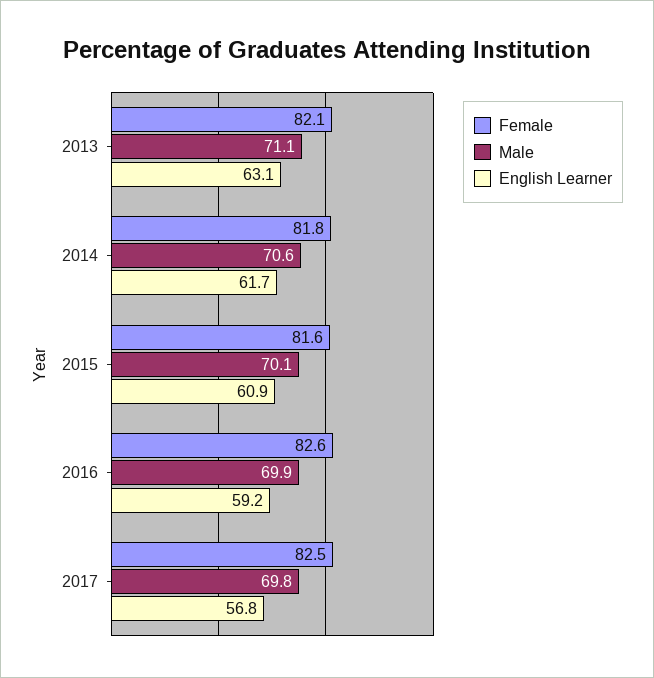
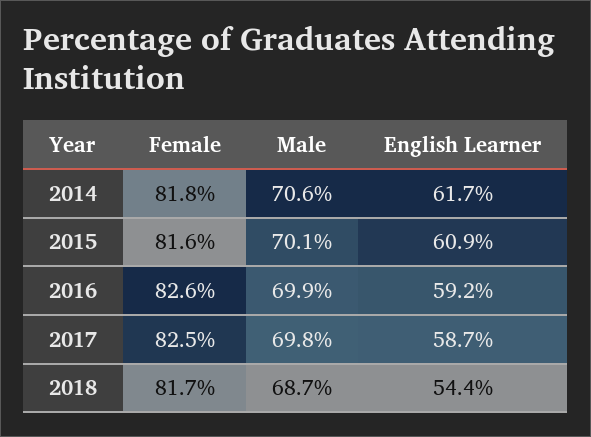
Female, 2013: 82.1 -> none
Male, 2013: 71.1 -> none
English Learner, 2013: 63.1 -> none
English Learner, 2017: 56.8 -> 58.7
Female, 2018: none -> 81.7
Male, 2018: none -> 68.7
English Learner, 2018: none -> 54.4

